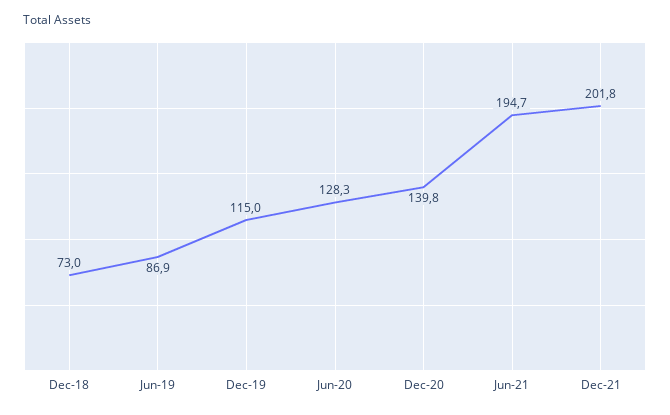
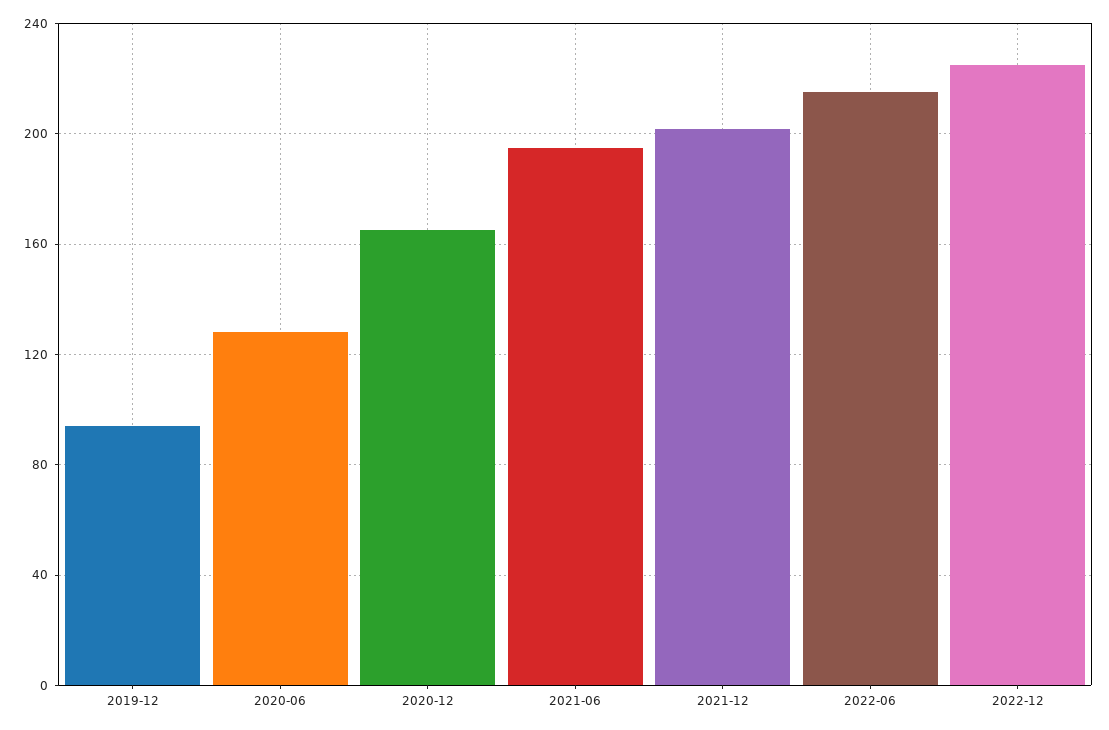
Dec-18: 73 -> none
Jun-19: 86.9 -> none
Dec-19: 115 -> 95
Dec-20: 139.8 -> 165
2022-06: none -> 215
2022-12: none -> 225

